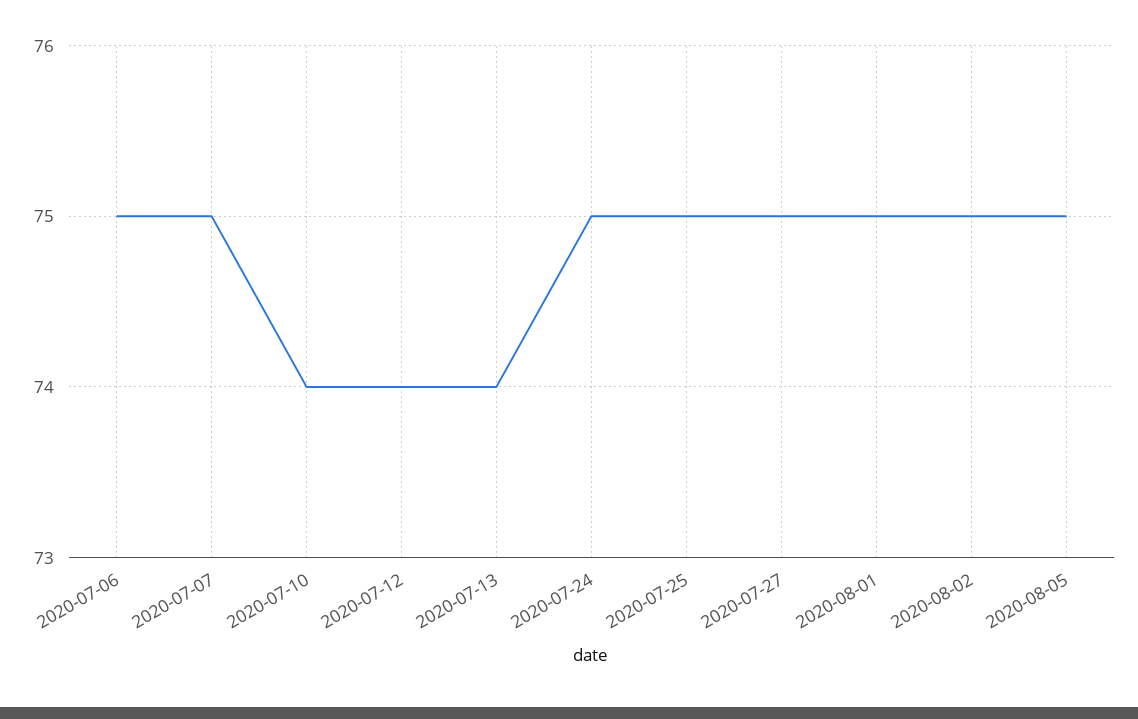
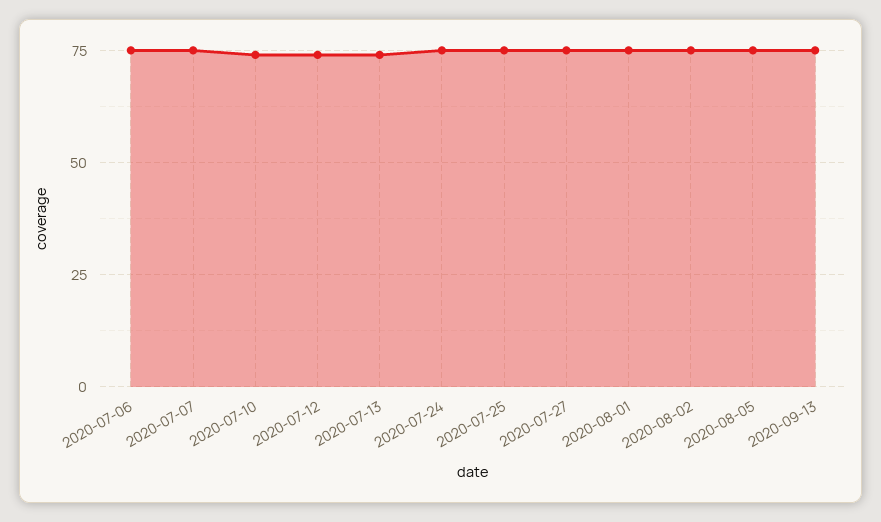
2020-09-13: none -> 75

